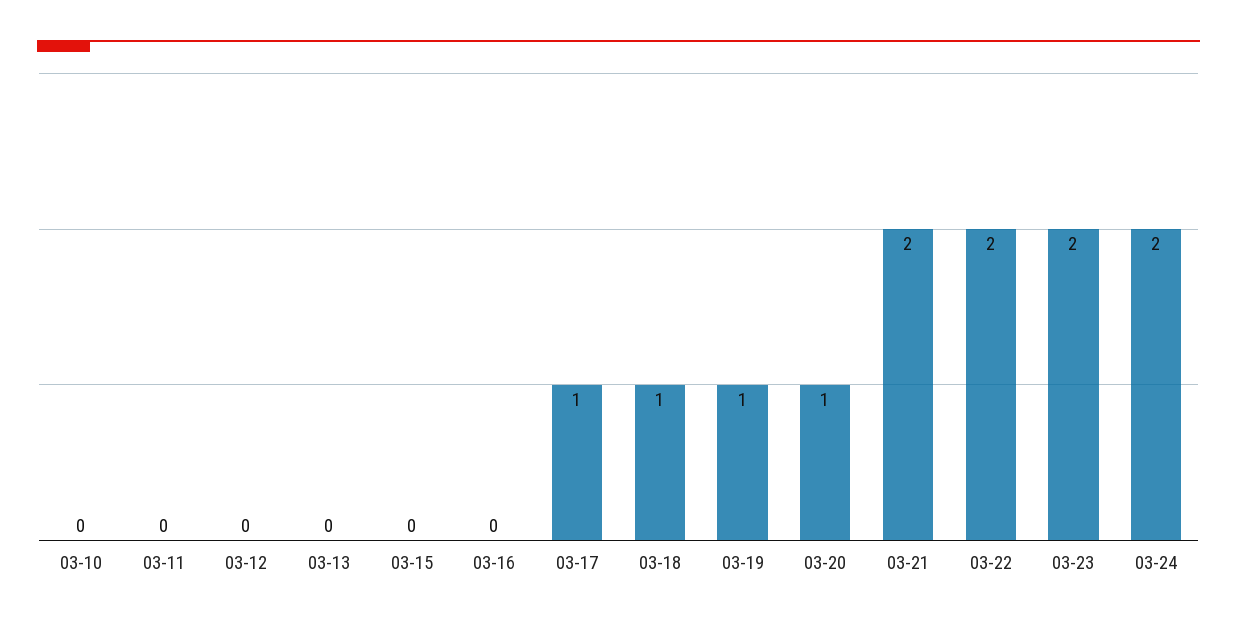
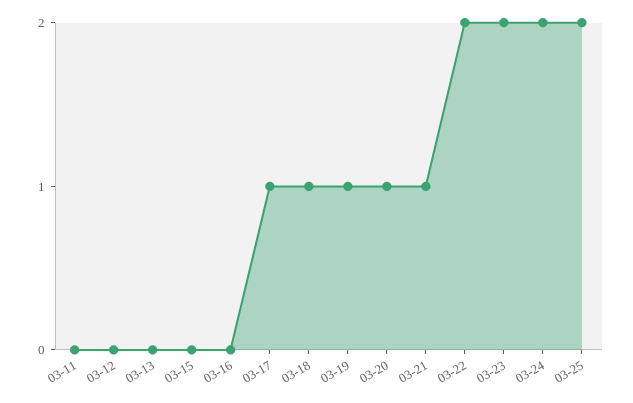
03-10: 0 -> none
03-21: 2 -> 1
03-25: none -> 2

